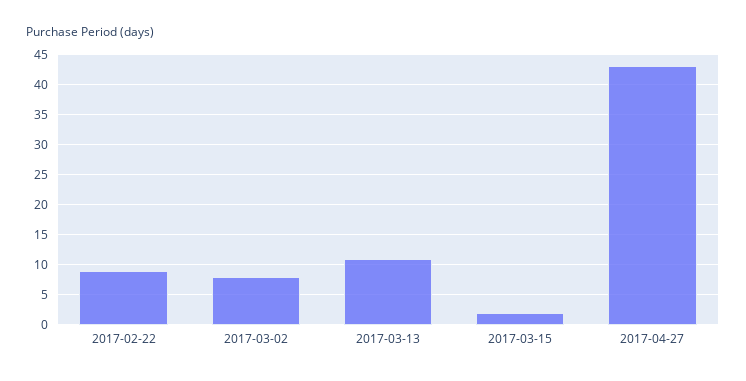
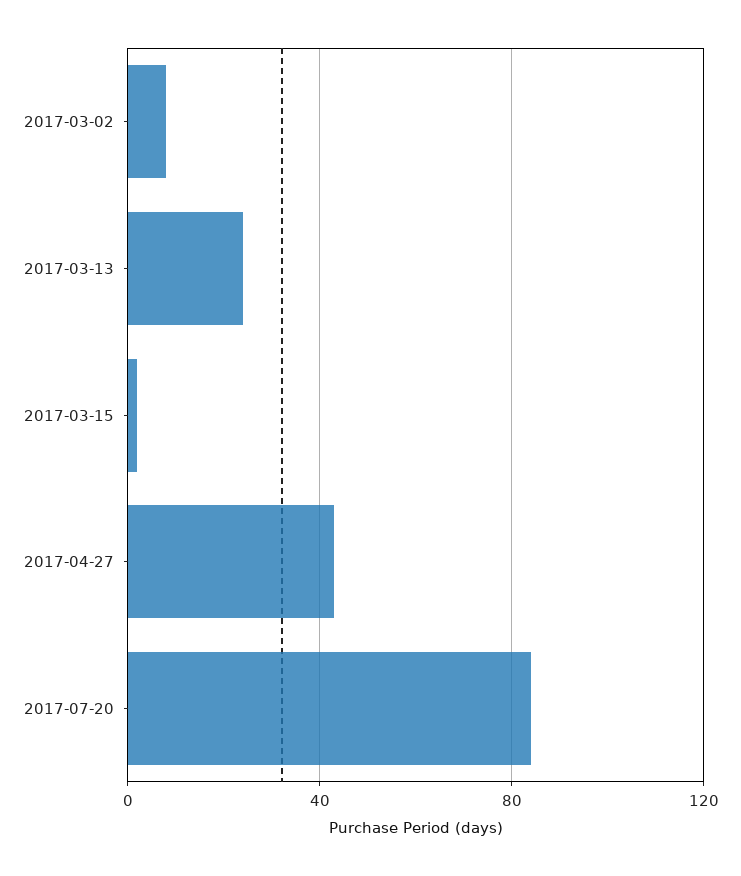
2017-02-22: 9 -> none
2017-03-13: 11 -> 25
2017-07-20: none -> 85

